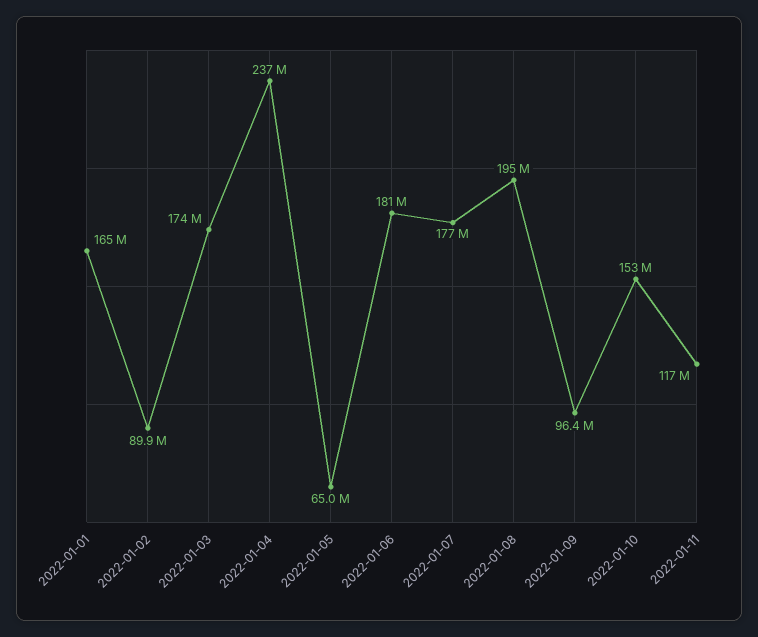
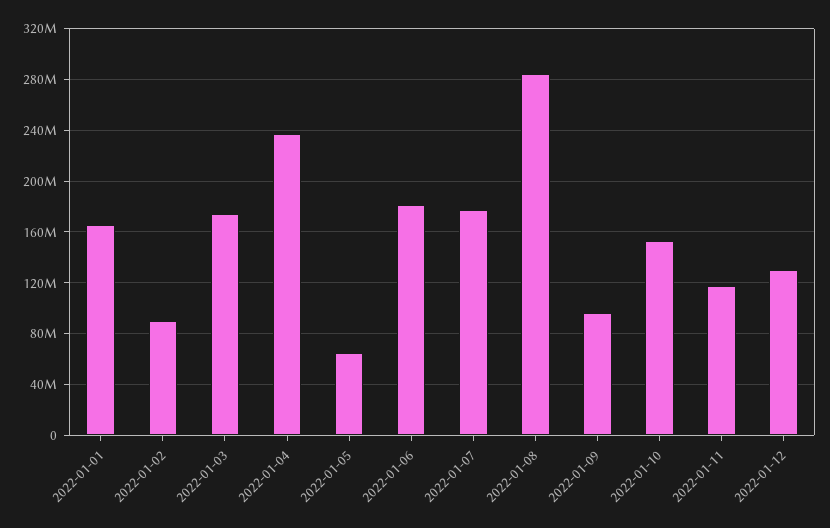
2022-01-08: 195000000 -> 285000000
2022-01-12: none -> 130000000

